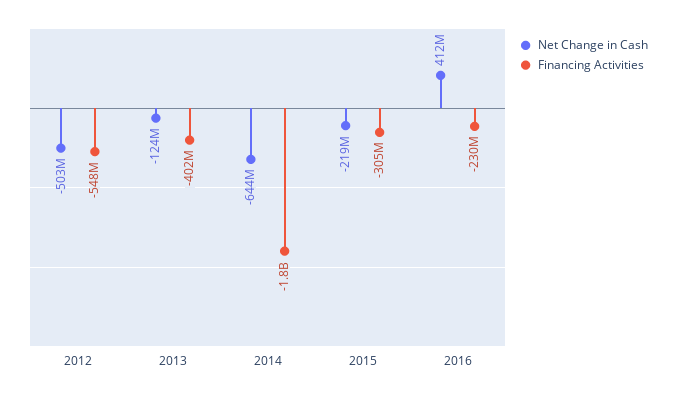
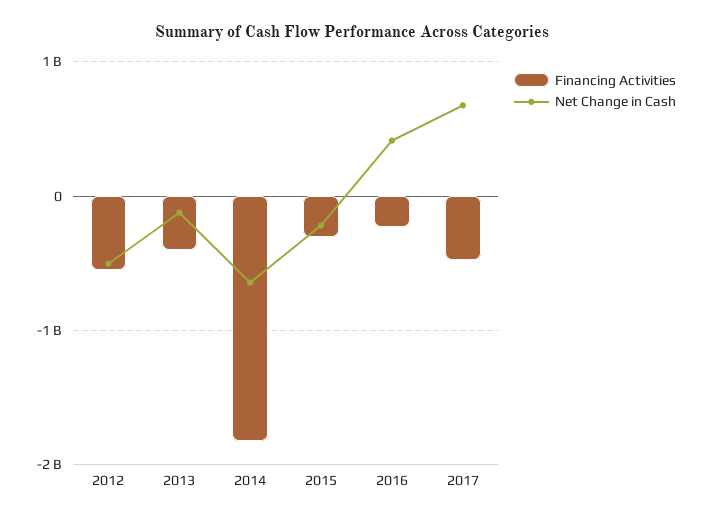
Financing Activities, 2017: none -> -500000000
Net Change in Cash, 2017: none -> 700000000

